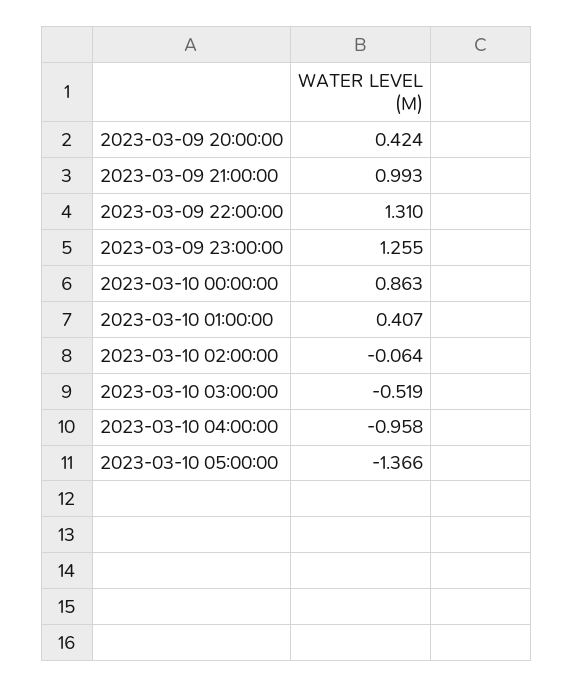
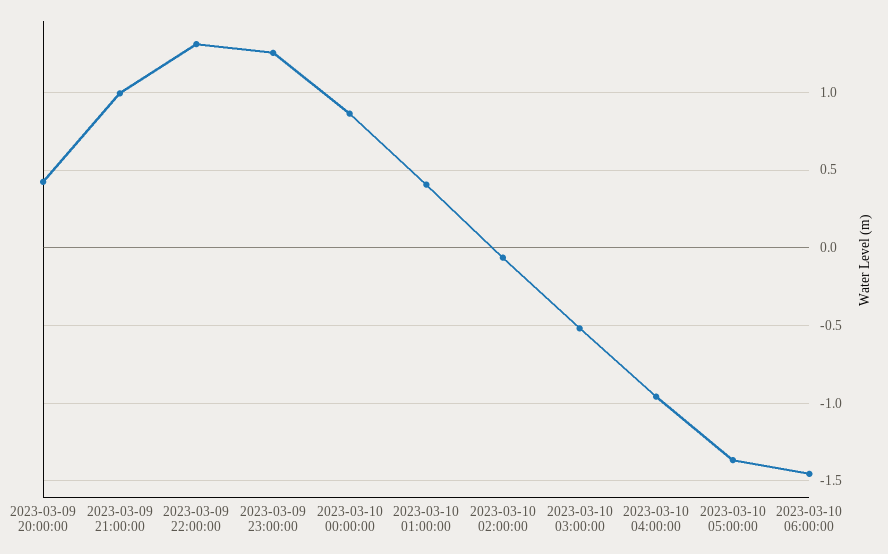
2023-03-10 06:00:00: none -> -1.45

